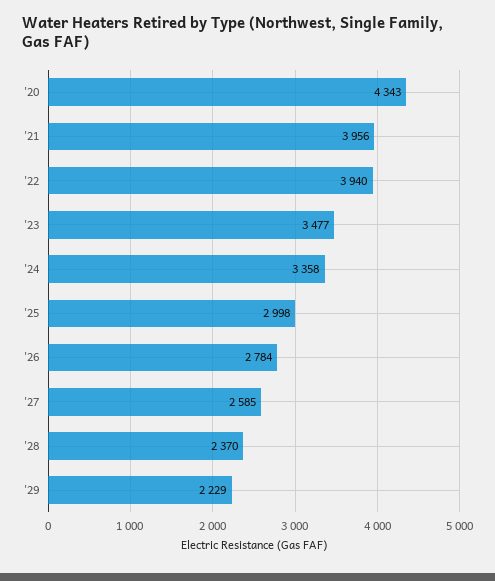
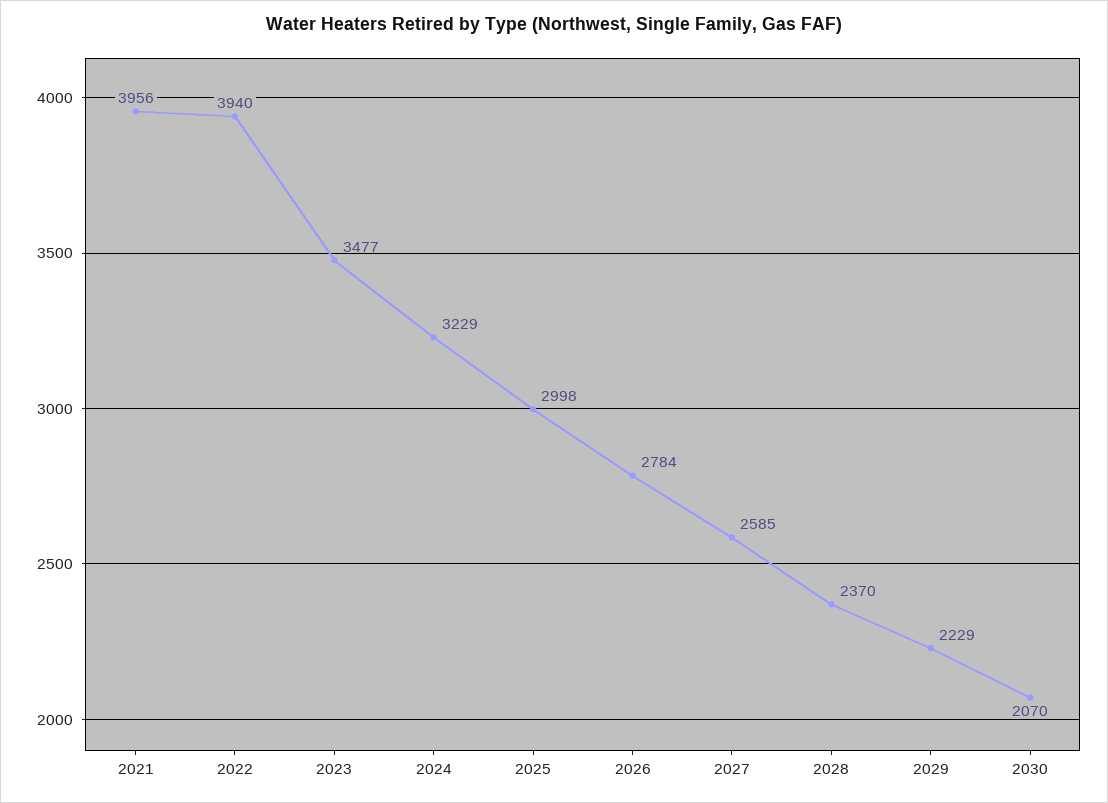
'20: 4343 -> none
'24: 3358 -> 3229
2030: none -> 2070

